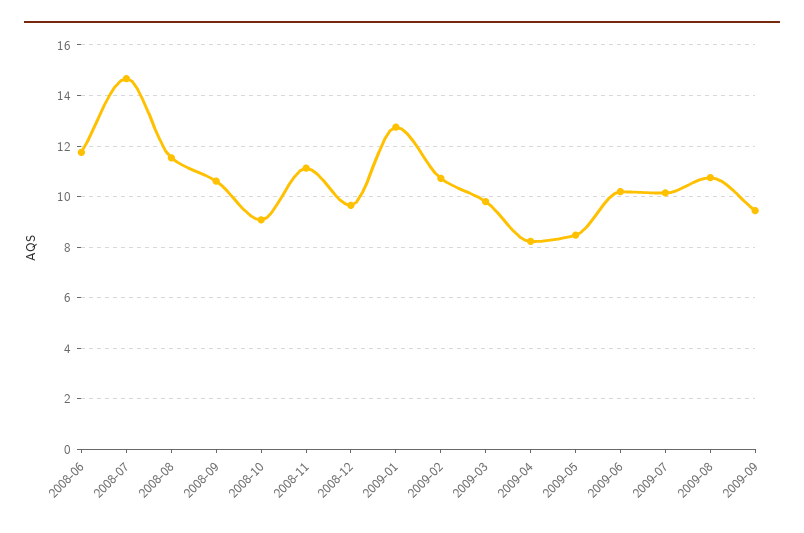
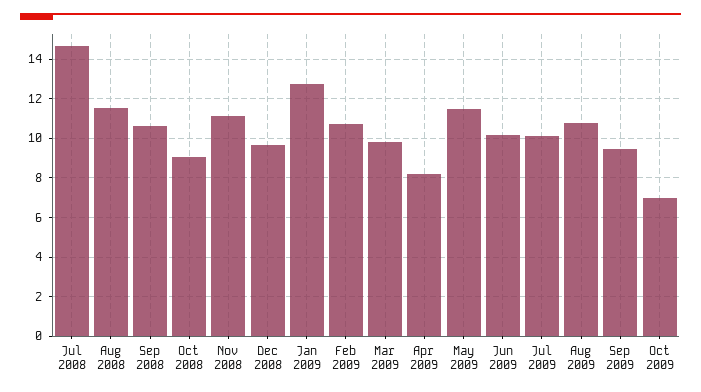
2008-06: 11.75 -> none
2009-05: 8.5 -> 11.5
Oct 2009: none -> 7

